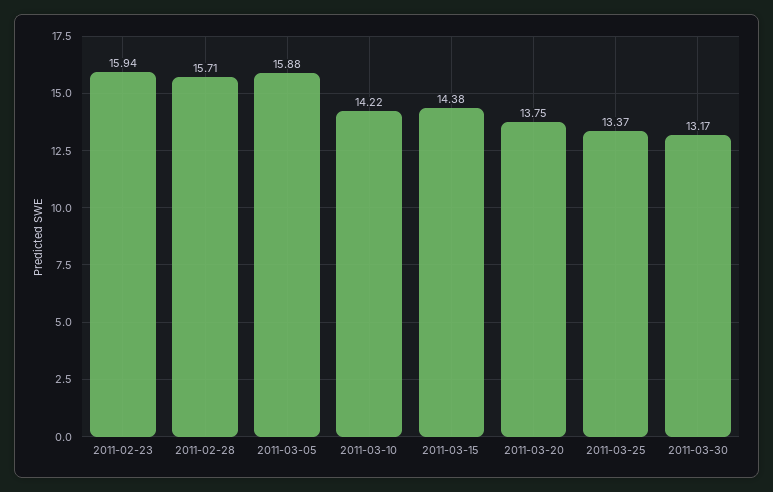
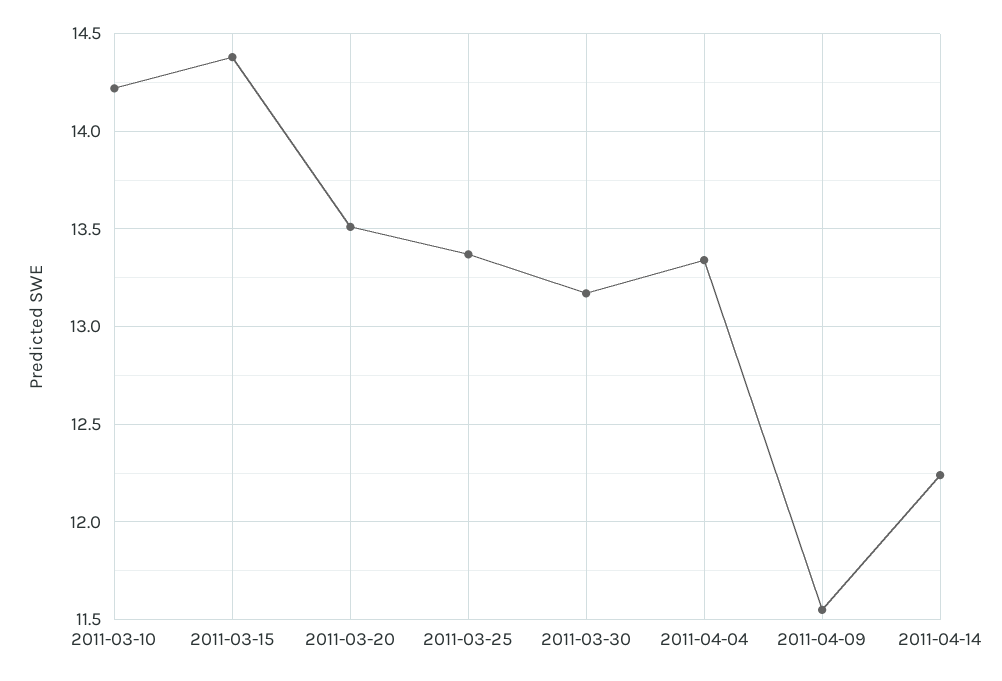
2011-02-23: 15.94 -> none
2011-02-28: 15.71 -> none
2011-03-05: 15.88 -> none
2011-03-20: 13.75 -> 13.5
2011-04-04: none -> 13.35
2011-04-09: none -> 11.55
2011-04-14: none -> 12.25

